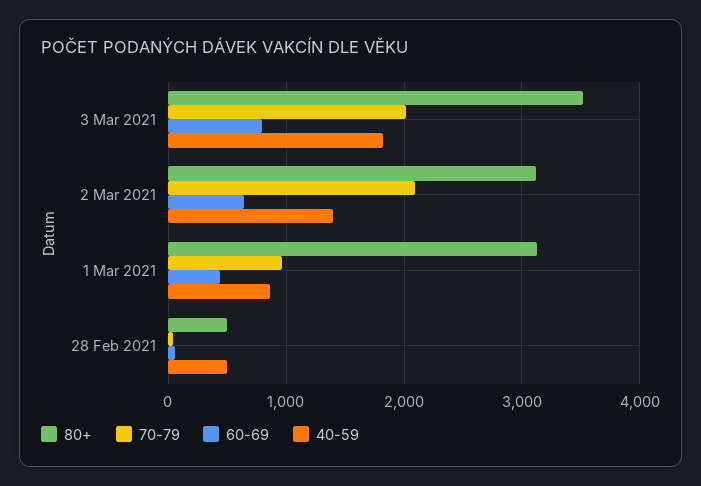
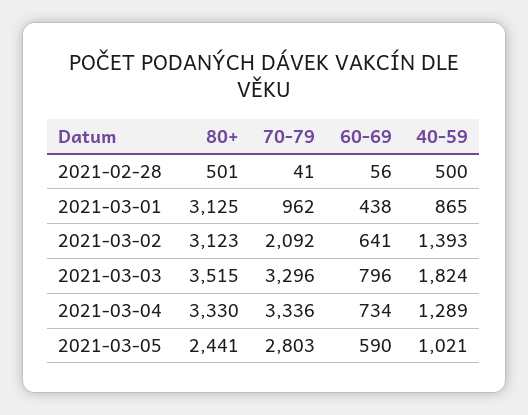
70-79, 3 Mar 2021: 2000 -> 3296
80+, 2021-03-04: none -> 3330
70-79, 2021-03-04: none -> 3336
60-69, 2021-03-04: none -> 734
40-59, 2021-03-04: none -> 1289
80+, 2021-03-05: none -> 2441
70-79, 2021-03-05: none -> 2803
60-69, 2021-03-05: none -> 590
40-59, 2021-03-05: none -> 1021

